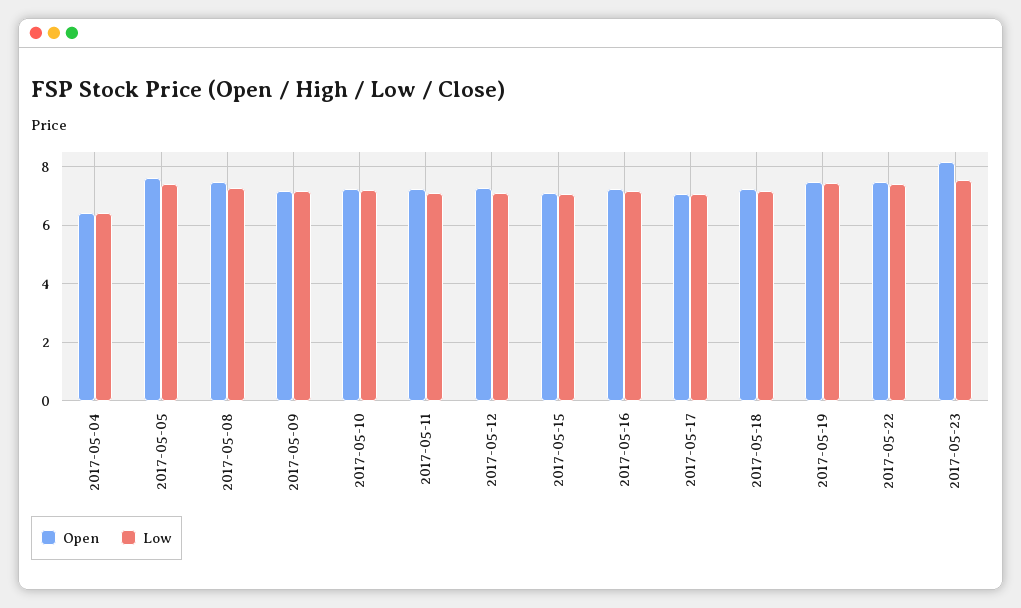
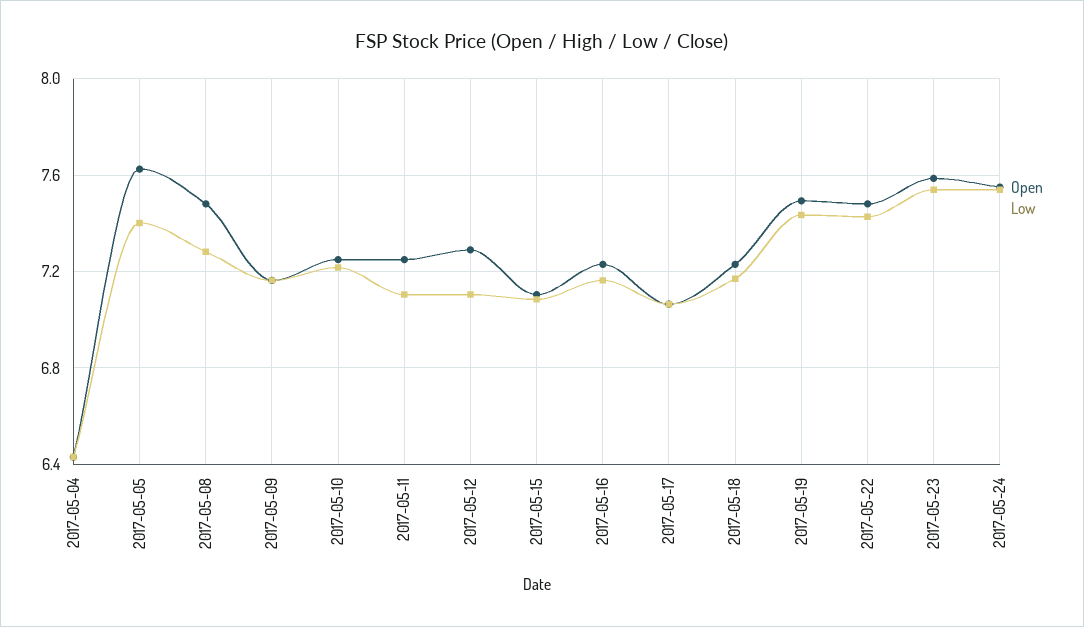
Open, 2017-05-23: 8.25 -> 7.6
Open, 2017-05-24: none -> 7.55
Low, 2017-05-24: none -> 7.55

